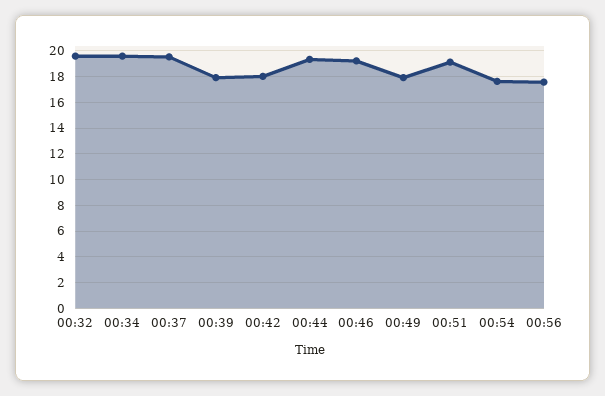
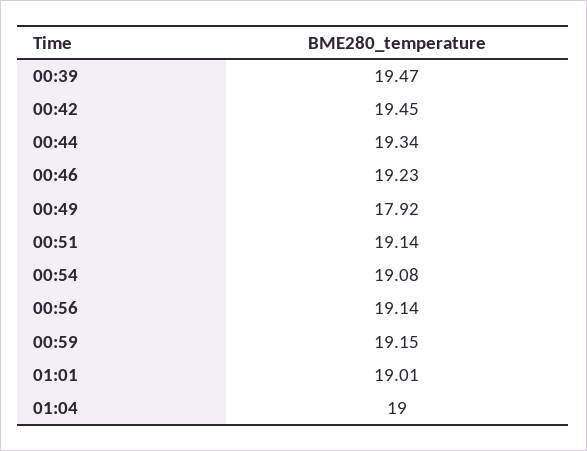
00:32: 19.5 -> none
00:34: 19.5 -> none
00:37: 19.5 -> none
00:39: 18 -> 19.47
00:42: 18 -> 19.45
00:54: 17.5 -> 19.08
00:56: 17.5 -> 19.14
00:59: none -> 19.15
01:01: none -> 19.01
01:04: none -> 19

